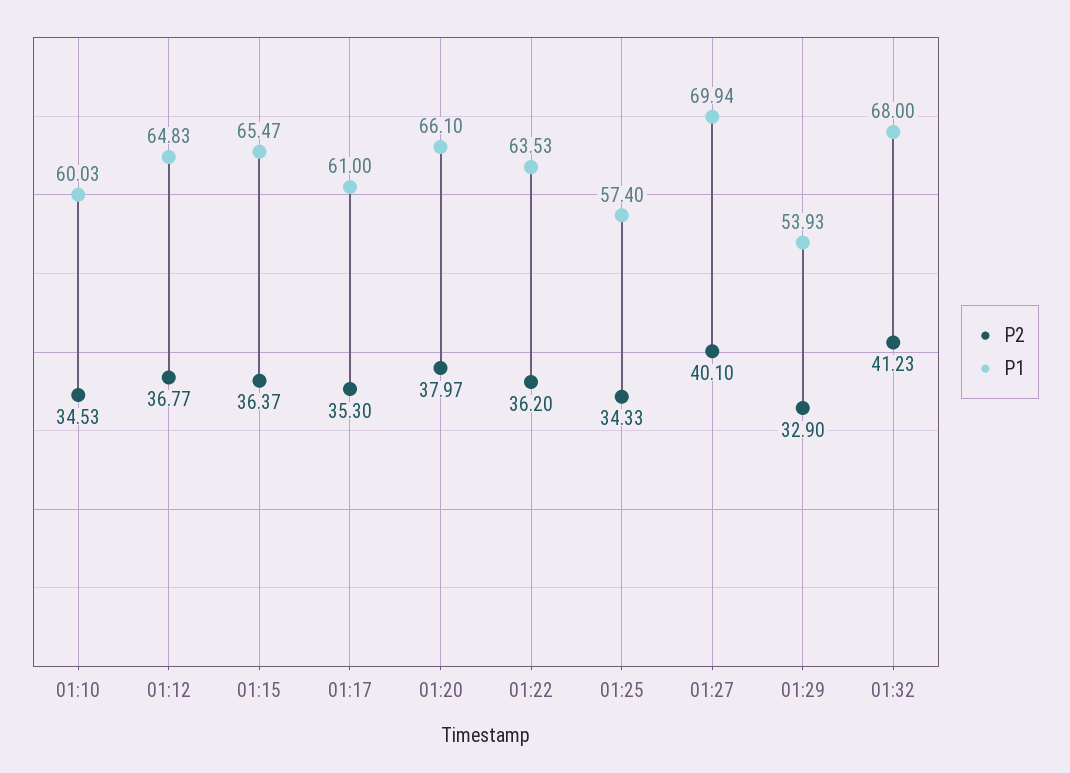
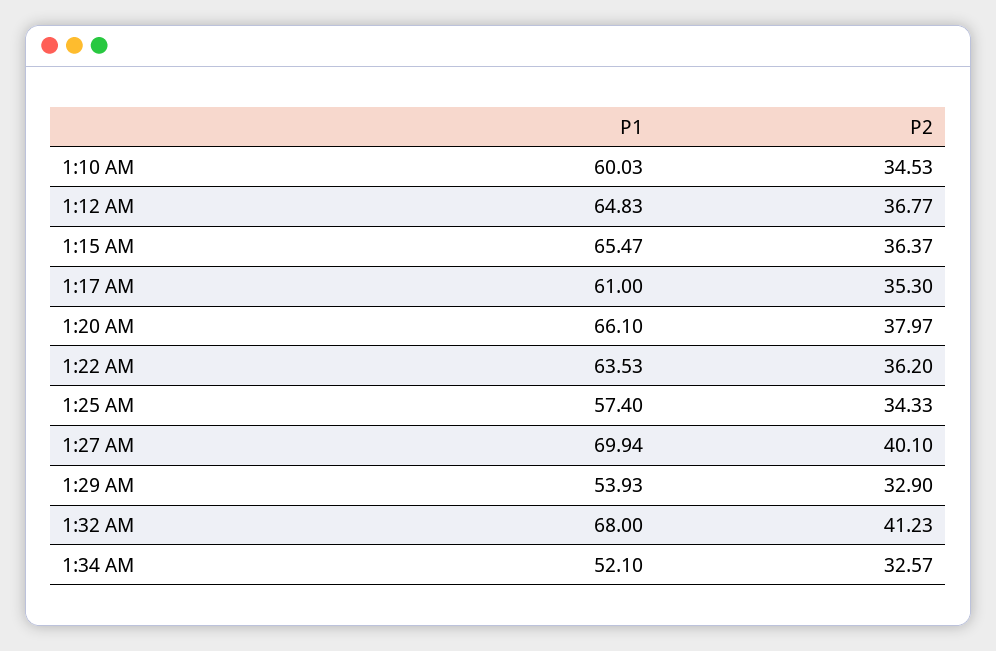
P1, 1:34 AM: none -> 52.1
P2, 1:34 AM: none -> 32.57

